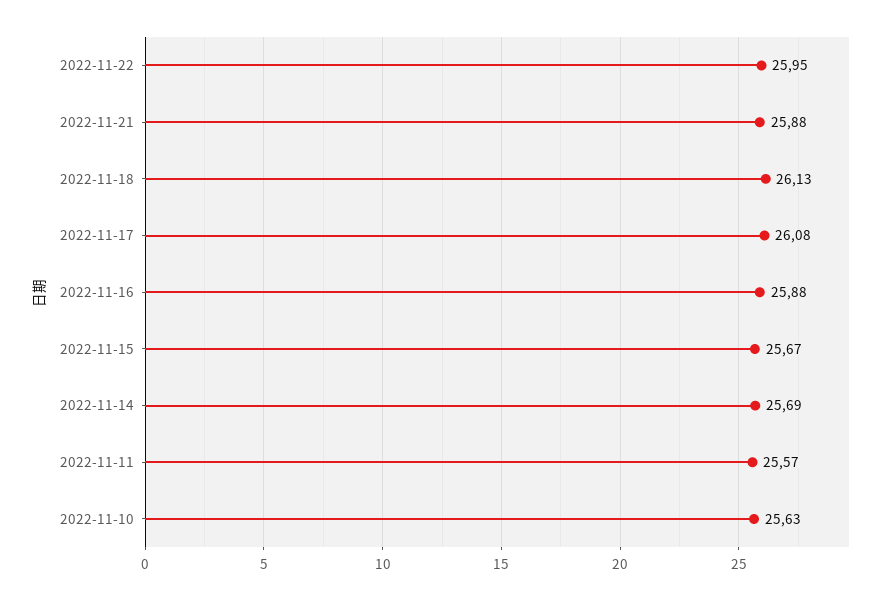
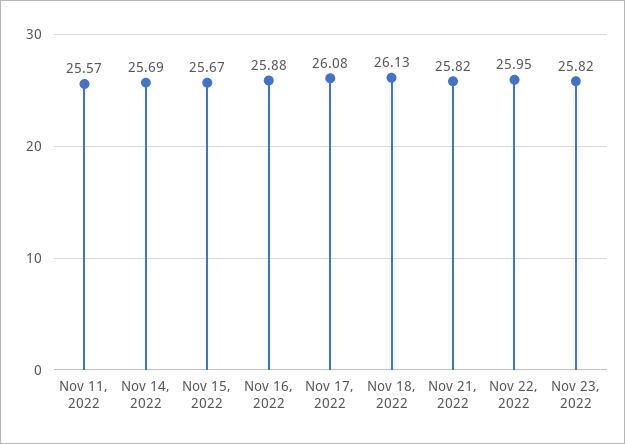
2022-11-21: 25.88 -> 25.82
2022-11-10: 25.63 -> none
Nov 23, 2022: none -> 25.82

